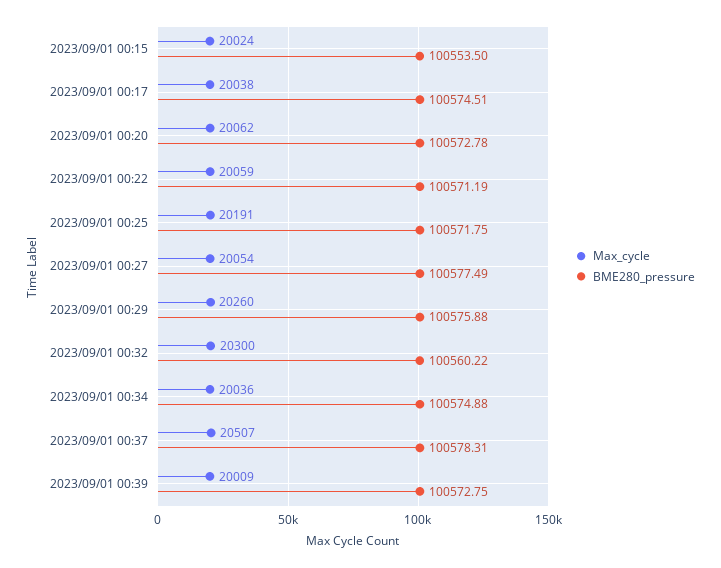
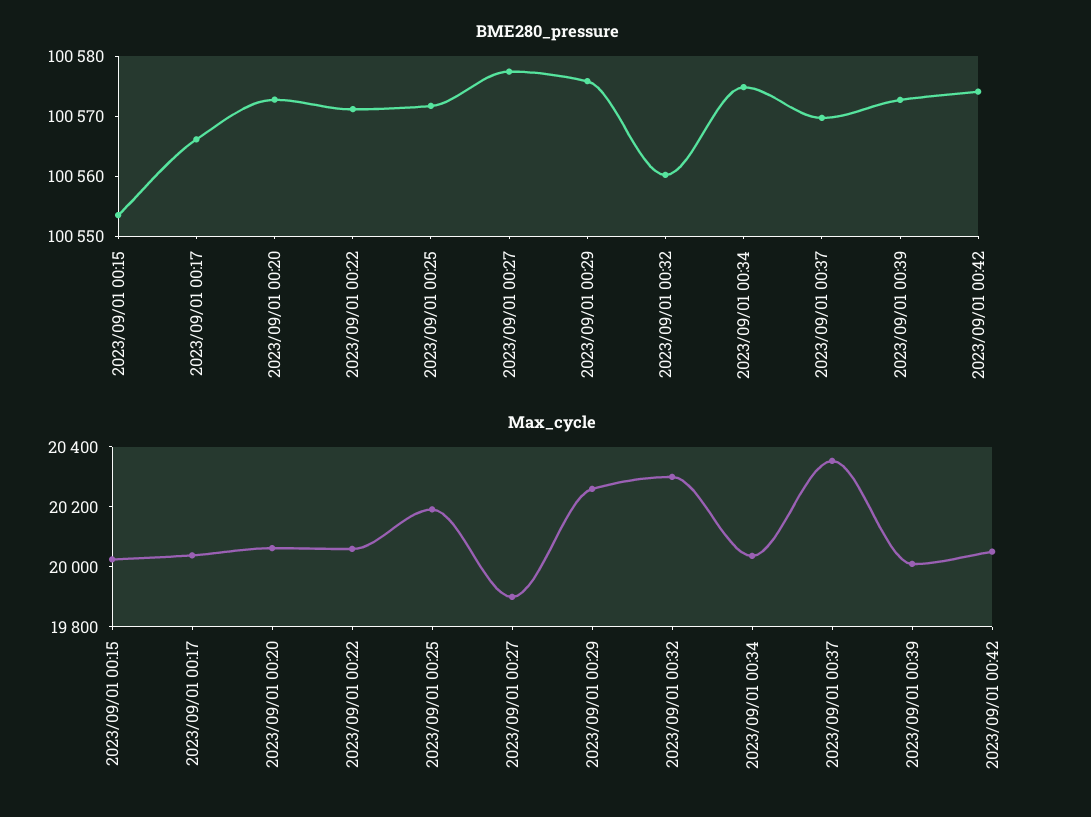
BME280_pressure, 2023/09/01 00:17: 100574.51 -> 100566
Max_cycle, 2023/09/01 00:27: 20054 -> 19900
Max_cycle, 2023/09/01 00:37: 20507 -> 20350
BME280_pressure, 2023/09/01 00:37: 100578.31 -> 100570
BME280_pressure, 2023/09/01 00:42: none -> 100574
Max_cycle, 2023/09/01 00:42: none -> 20050

